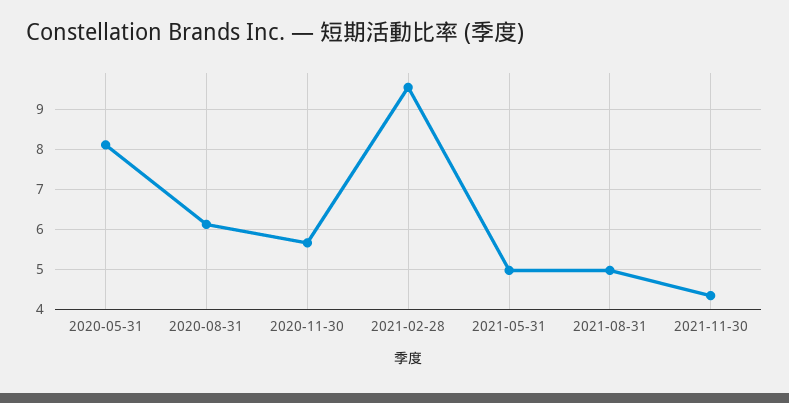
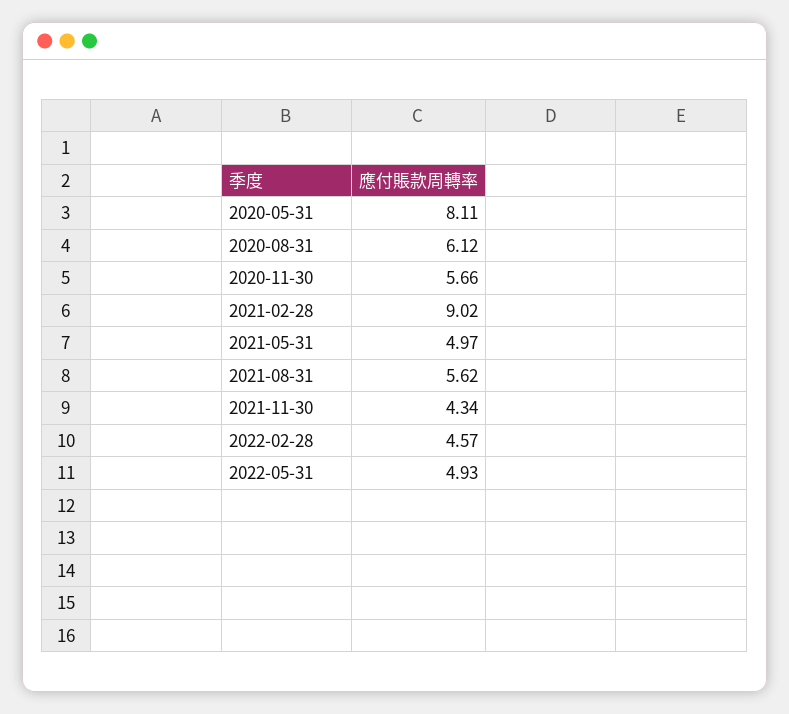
2021-02-28: 9.6 -> 9.02
2021-08-31: 5 -> 5.62
2022-02-28: none -> 4.57
2022-05-31: none -> 4.93

